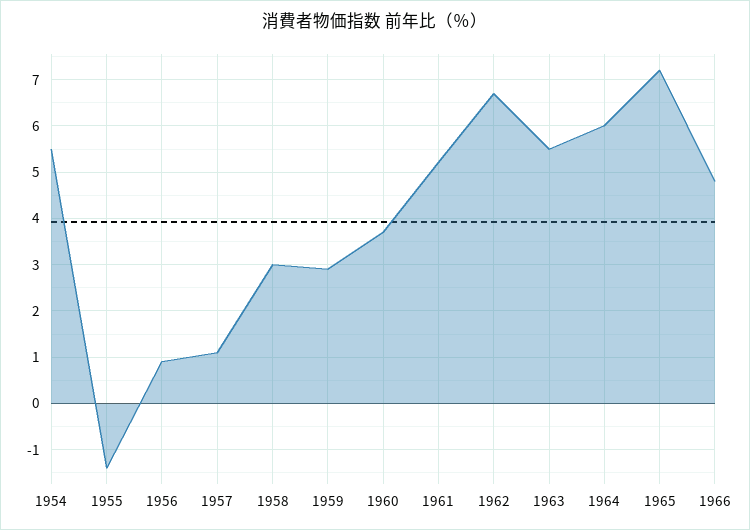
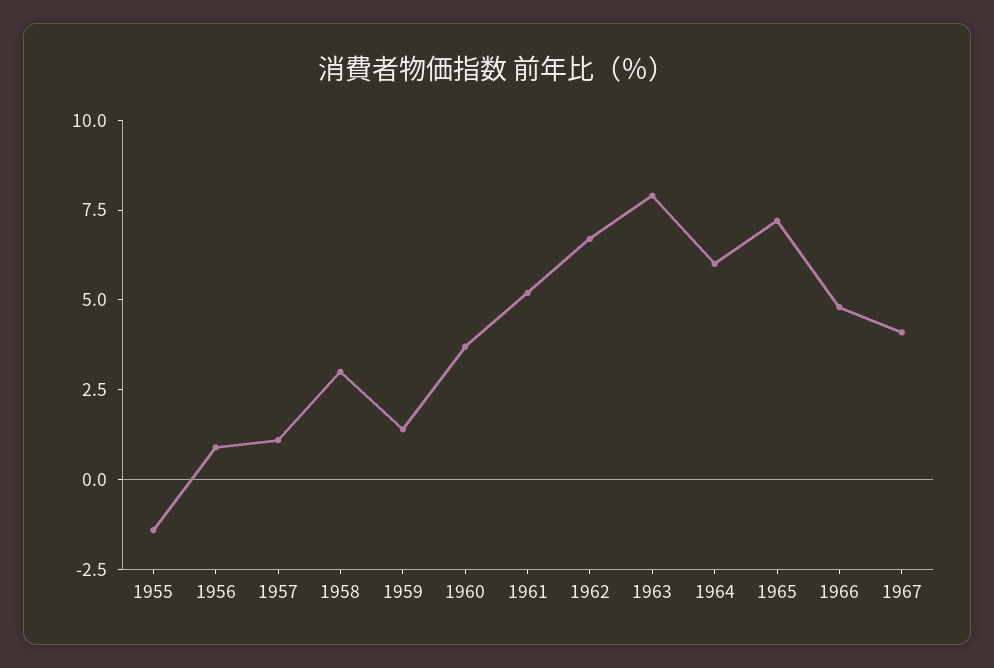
1954: 5.5 -> none
1959: 3 -> 1.5
1963: 5.5 -> 8
1967: none -> 4

